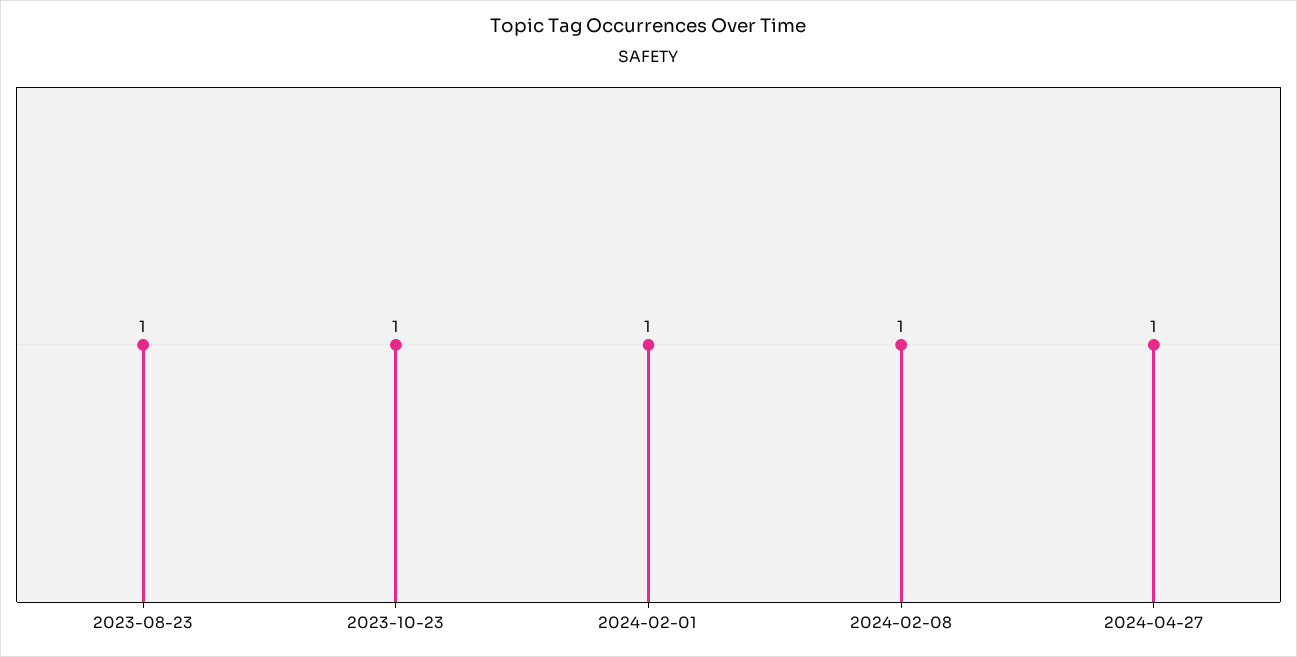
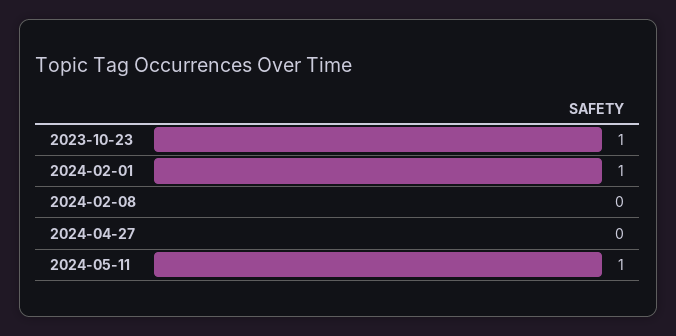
2023-08-23: 1 -> none
2024-02-08: 1 -> 0
2024-04-27: 1 -> 0
2024-05-11: none -> 1

